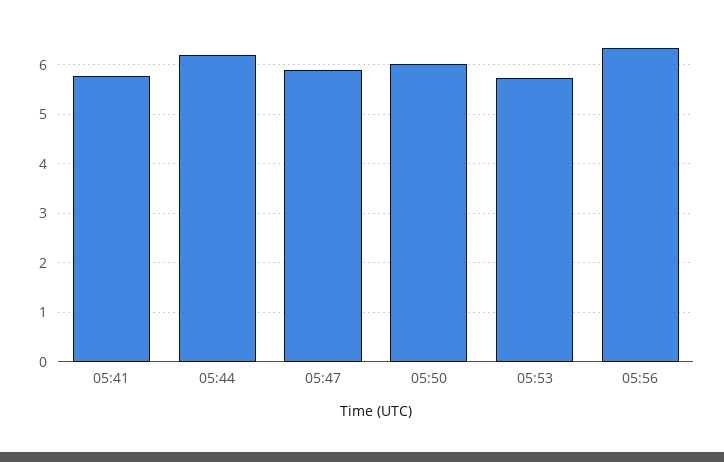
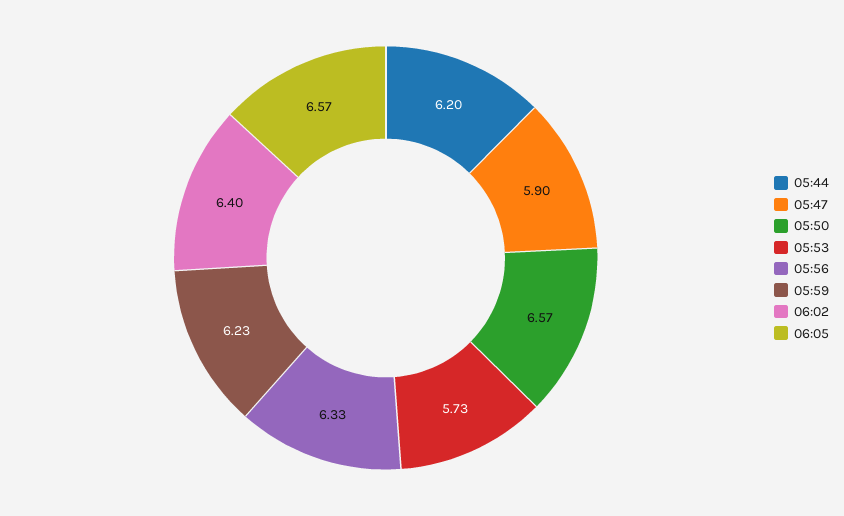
05:41: 5.8 -> none
05:50: 6 -> 6.57
05:59: none -> 6.23
06:02: none -> 6.4
06:05: none -> 6.57

